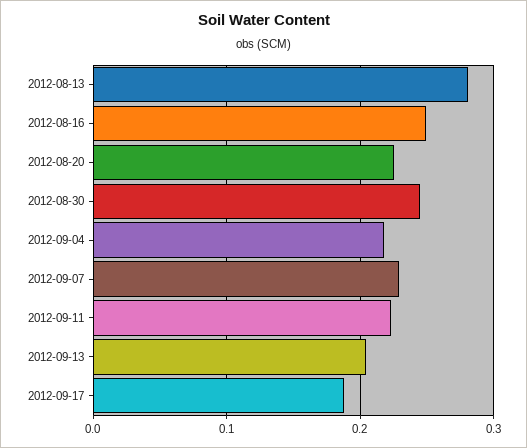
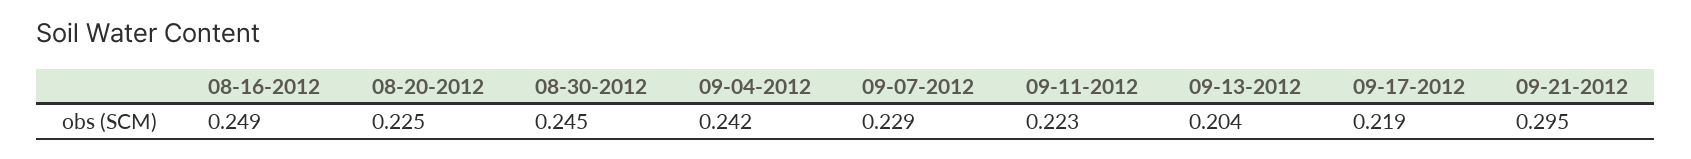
2012-08-13: 0.28 -> none
2012-09-04: 0.22 -> 0.242
2012-09-17: 0.19 -> 0.219
09-21-2012: none -> 0.295

